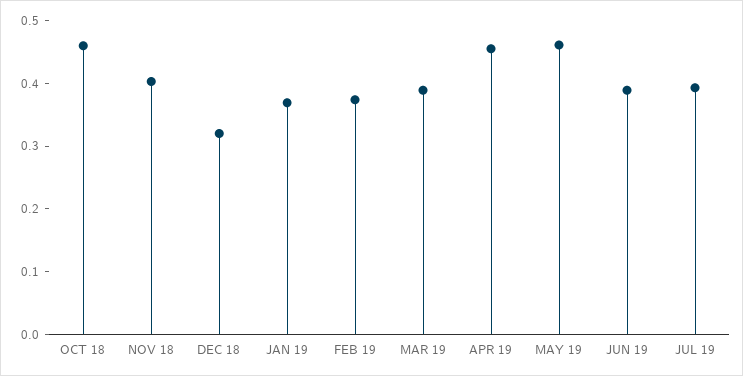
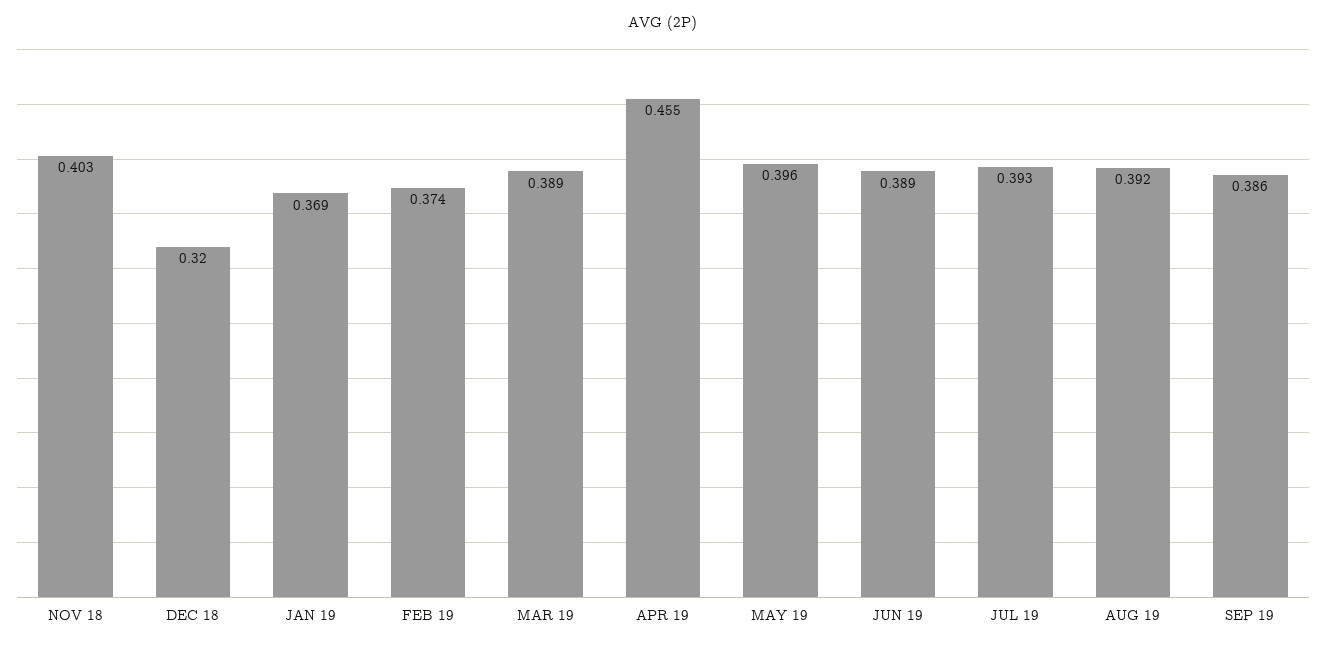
OCT 18: 0.46 -> none
MAY 19: 0.46 -> 0.396
AUG 19: none -> 0.392
SEP 19: none -> 0.386

